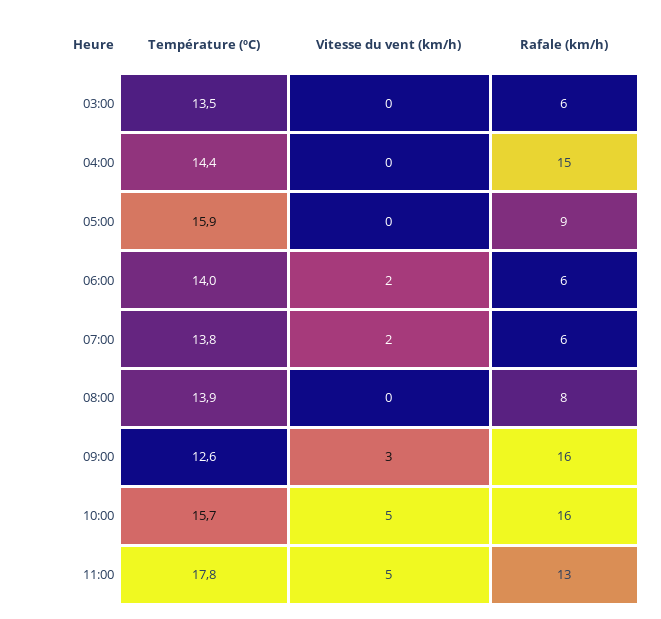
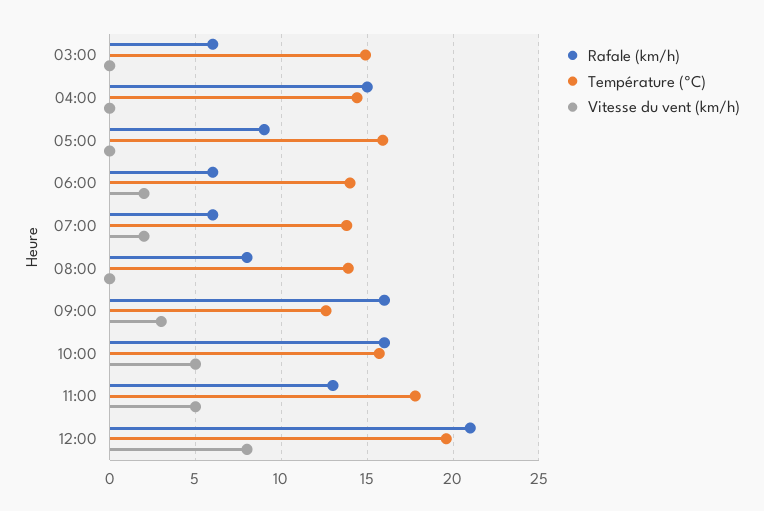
Température (ºC), 03:00: 13.5 -> 15
Rafale (km/h), 12:00: none -> 21
Température (ºC), 12:00: none -> 19.5
Vitesse du vent (km/h), 12:00: none -> 8

